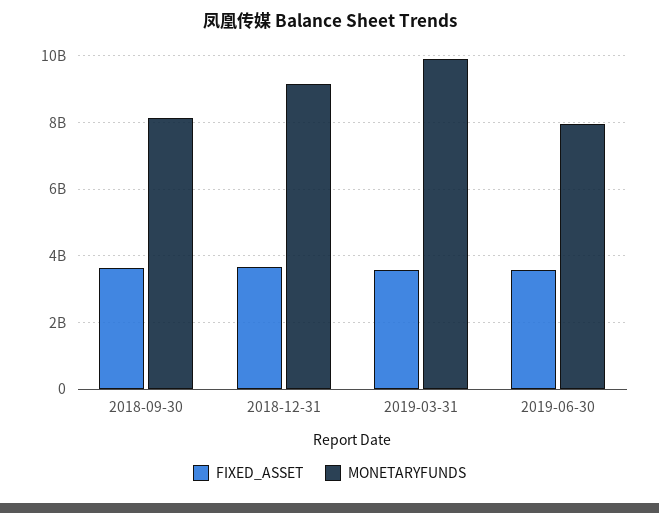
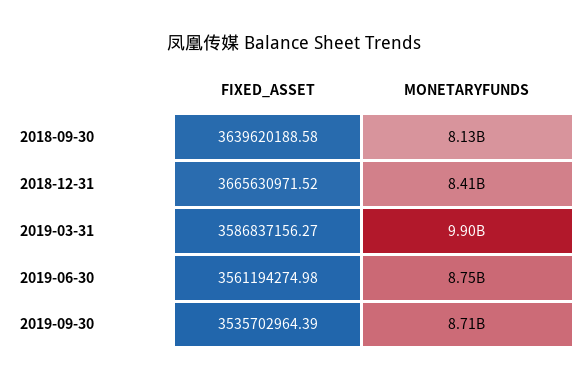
MONETARYFUNDS, 2018-12-31: 9200000000 -> 8410000000
MONETARYFUNDS, 2019-06-30: 8000000000 -> 8750000000
FIXED_ASSET, 2019-09-30: none -> 3535702964.39
MONETARYFUNDS, 2019-09-30: none -> 8710000000

